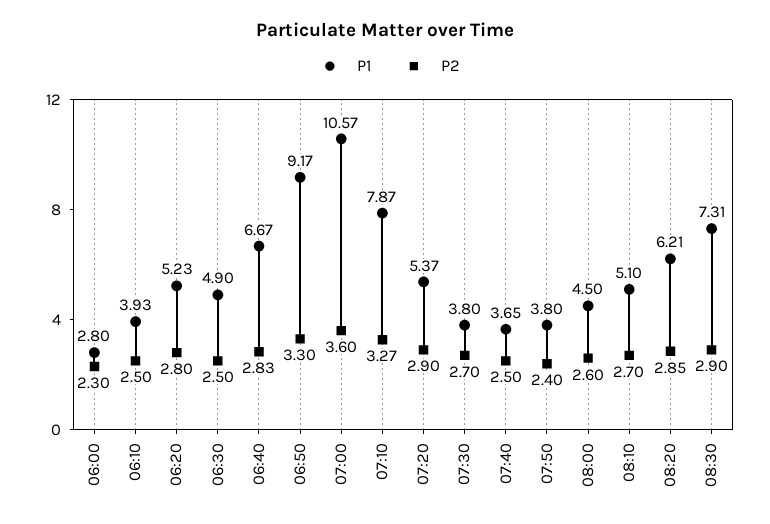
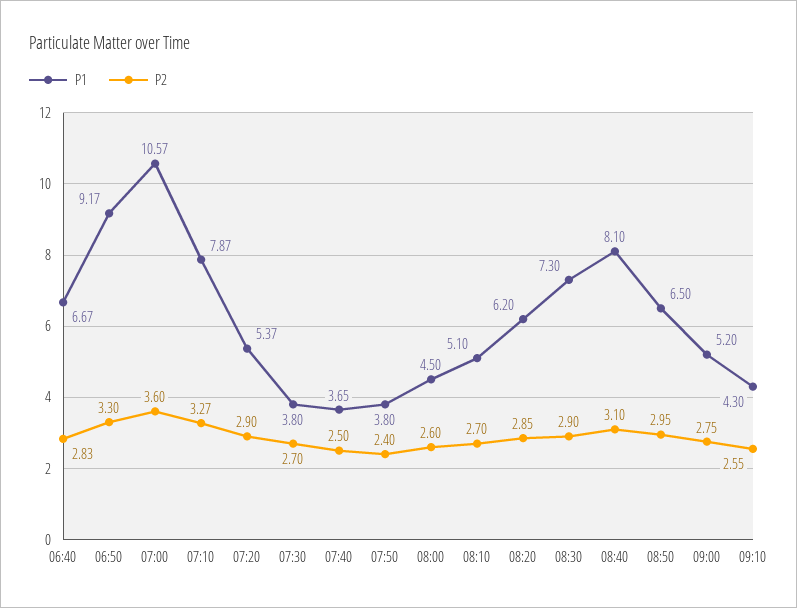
P1, 06:00: 2.8 -> none
P2, 06:00: 2.3 -> none
P1, 06:10: 3.93 -> none
P2, 06:10: 2.5 -> none
P1, 06:20: 5.23 -> none
P2, 06:20: 2.8 -> none
P1, 06:30: 4.9 -> none
P2, 06:30: 2.5 -> none
P1, 08:20: 6.21 -> 6.2
P1, 08:30: 7.31 -> 7.3
P1, 08:40: none -> 8.1
P2, 08:40: none -> 3.1
P1, 08:50: none -> 6.5
P2, 08:50: none -> 2.95
P1, 09:00: none -> 5.2
P2, 09:00: none -> 2.75
P1, 09:10: none -> 4.3
P2, 09:10: none -> 2.55

